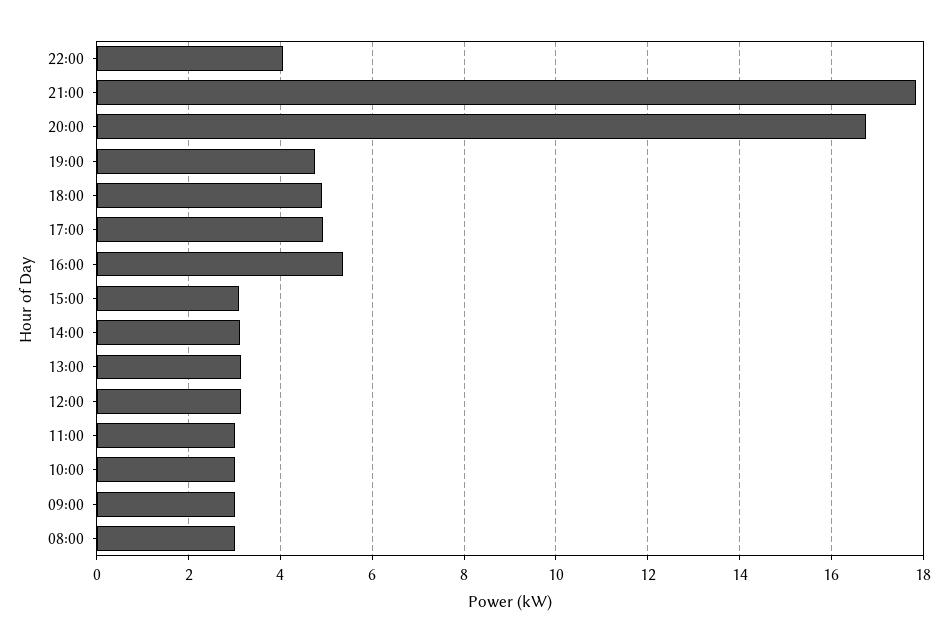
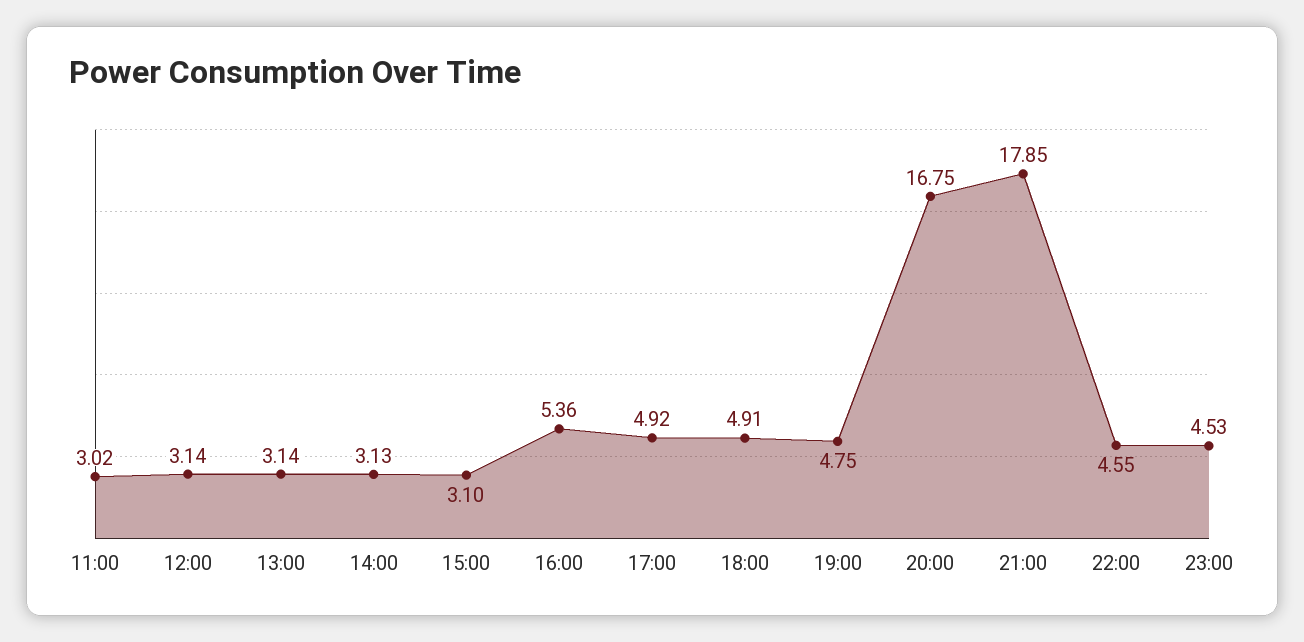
22:00: 4 -> 4.55
10:00: 3 -> none
09:00: 3 -> none
08:00: 3 -> none
23:00: none -> 4.53

